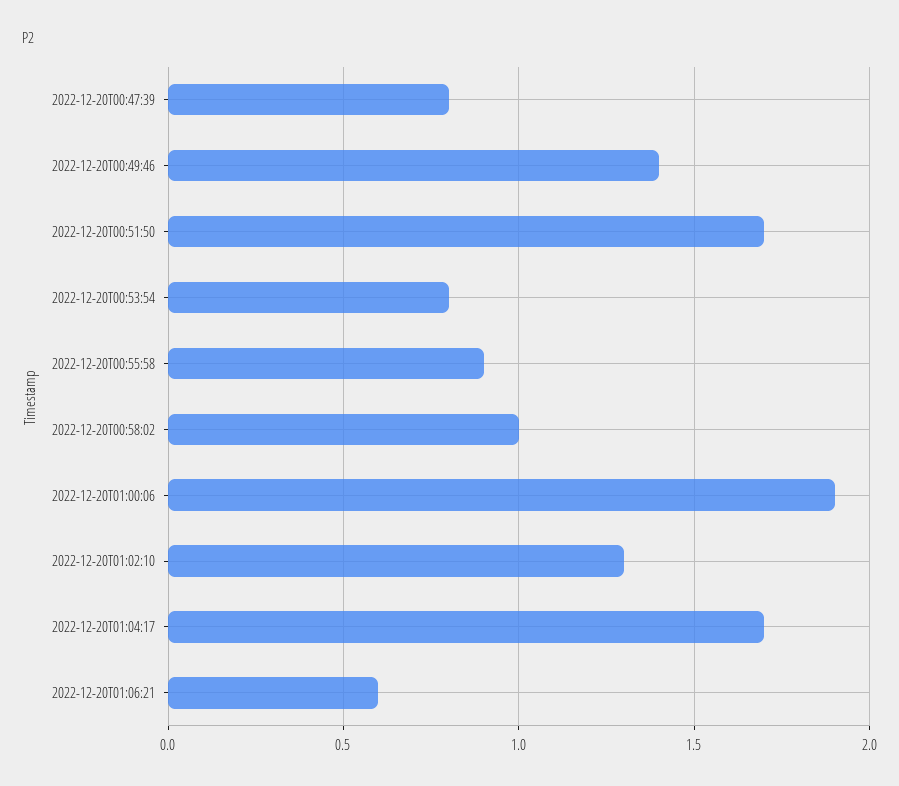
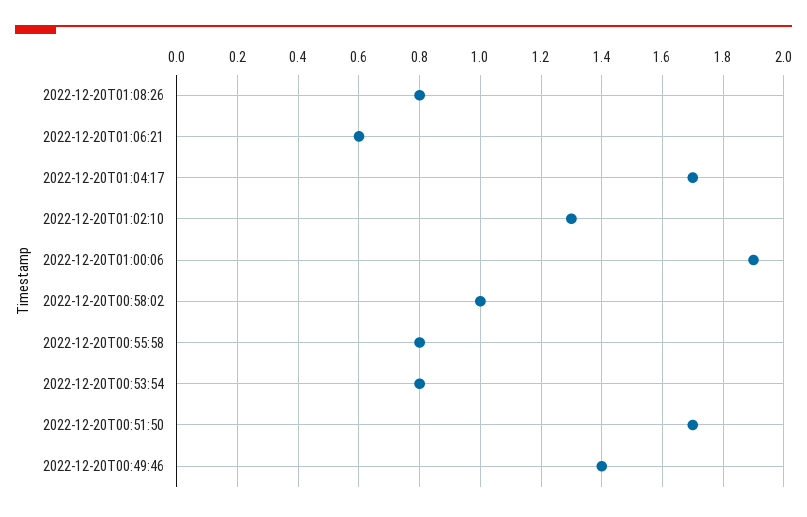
2022-12-20T00:47:39: 0.8 -> none
2022-12-20T00:55:58: 0.9 -> 0.8
2022-12-20T01:08:26: none -> 0.8

